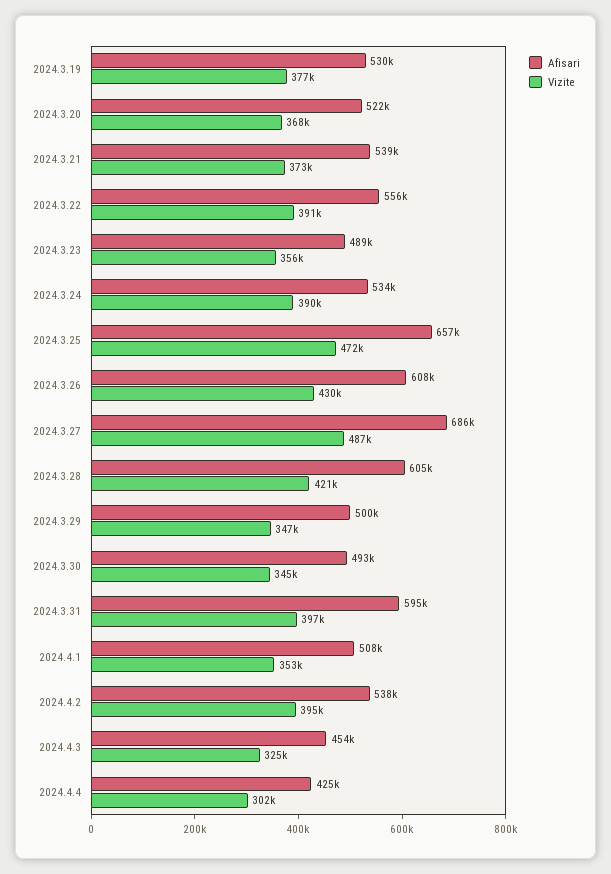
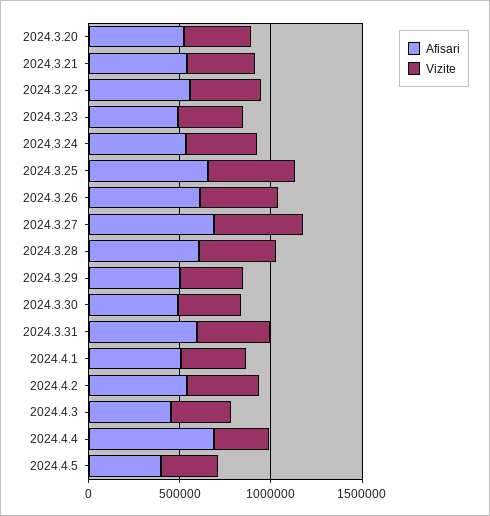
Afisari, 2024.3.19: 530000 -> none
Vizite, 2024.3.19: 377000 -> none
Afisari, 2024.4.4: 425000 -> 700000
Afisari, 2024.4.5: none -> 400000
Vizite, 2024.4.5: none -> 300000

